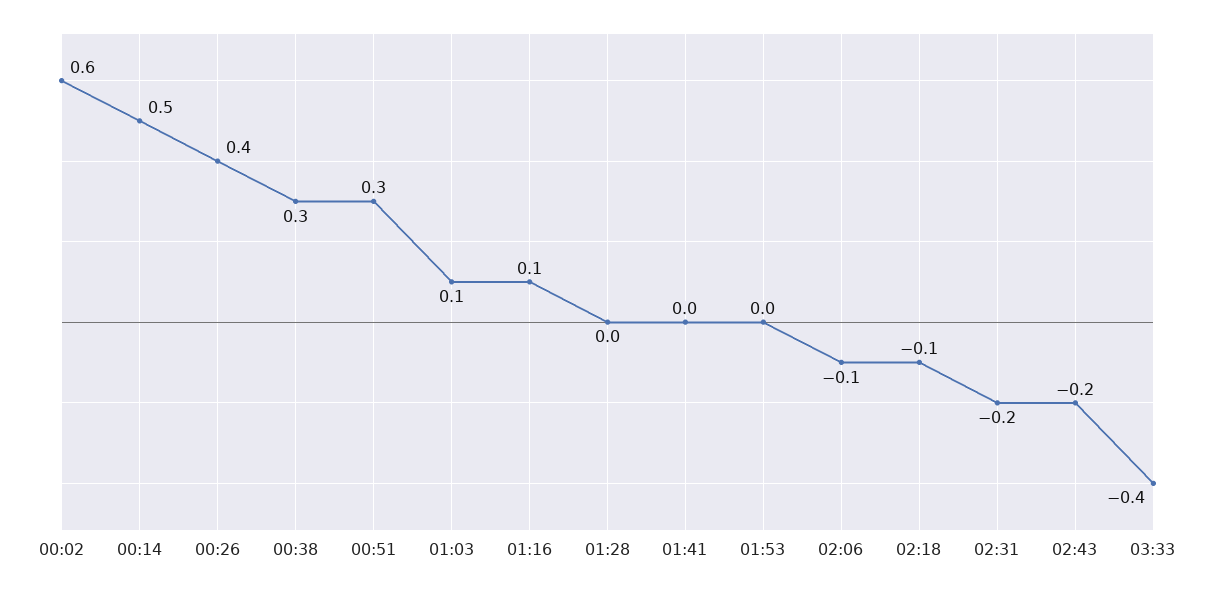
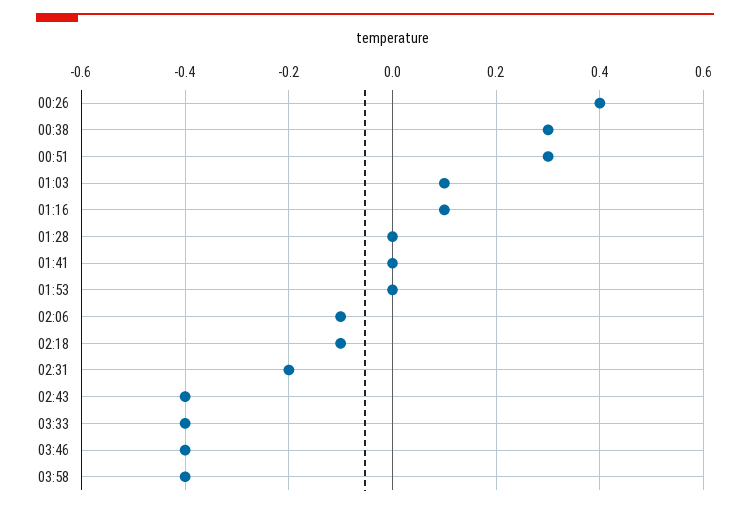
00:02: 0.6 -> none
00:14: 0.5 -> none
02:43: -0.2 -> -0.4
03:46: none -> -0.4
03:58: none -> -0.4

